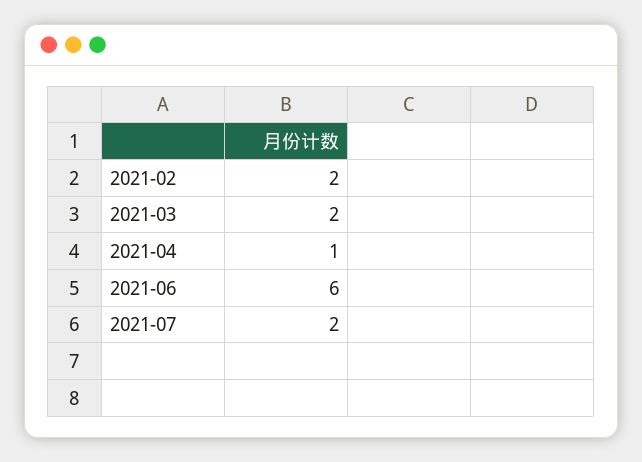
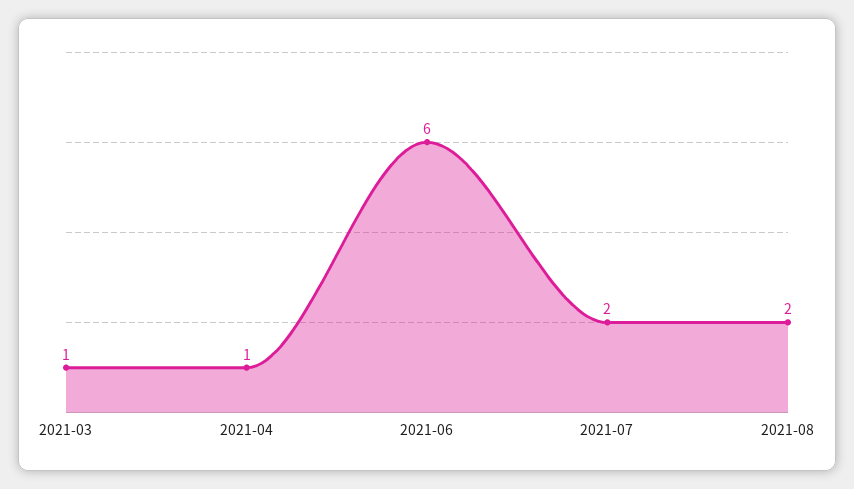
2021-02: 2 -> none
2021-03: 2 -> 1
2021-08: none -> 2

